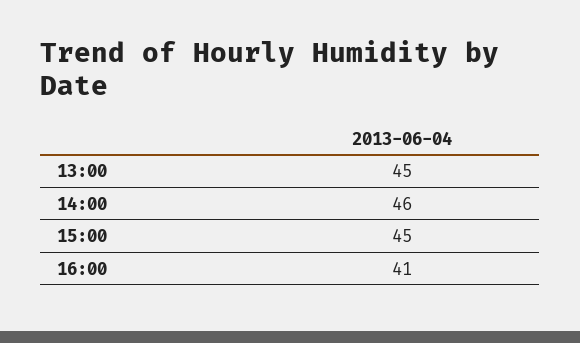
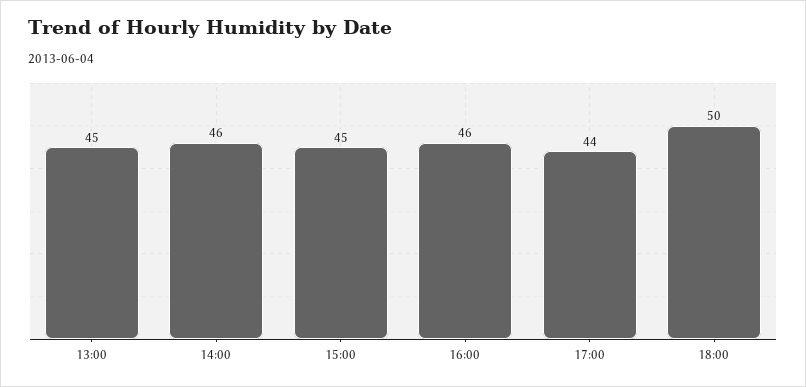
16:00: 41 -> 46
17:00: none -> 44
18:00: none -> 50

